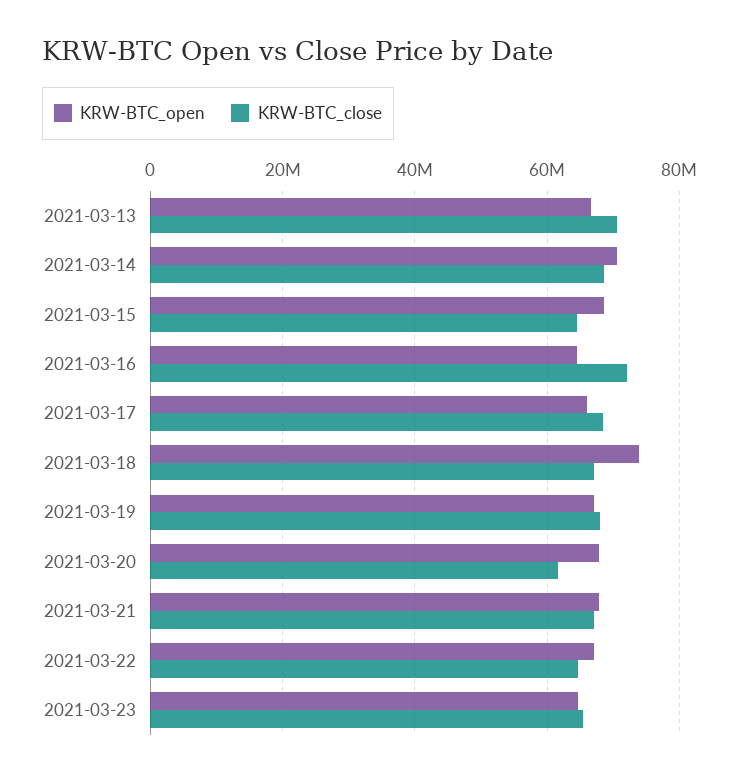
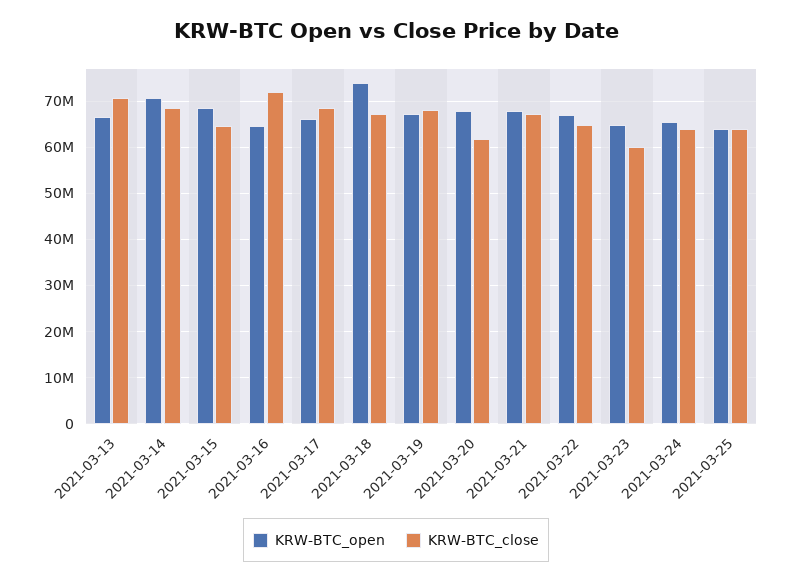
KRW-BTC_close, 2021-03-23: 66000000 -> 60000000
KRW-BTC_open, 2021-03-24: none -> 66000000
KRW-BTC_close, 2021-03-24: none -> 64000000
KRW-BTC_open, 2021-03-25: none -> 64000000
KRW-BTC_close, 2021-03-25: none -> 64000000

